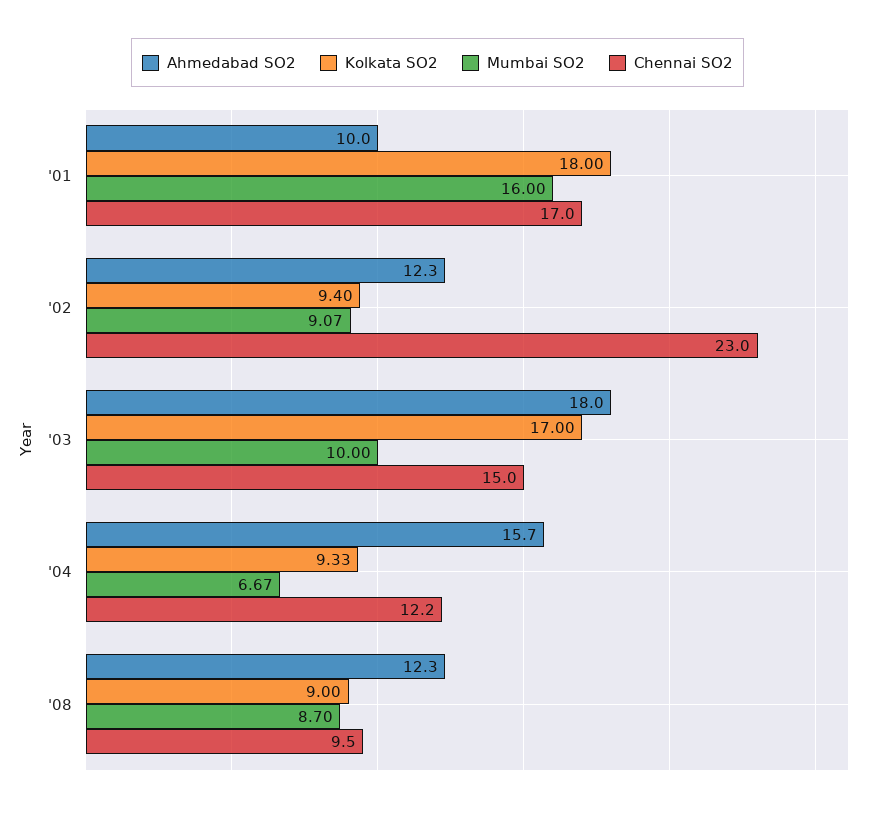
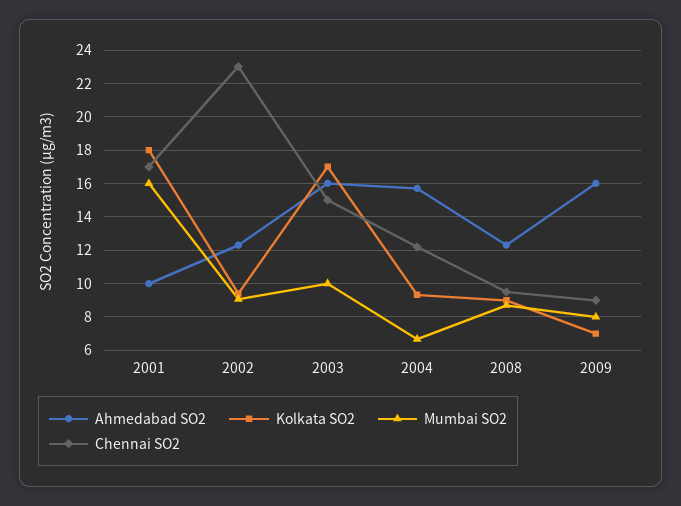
Ahmedabad SO2, '03: 18 -> 16
Ahmedabad SO2, 2009: none -> 16
Kolkata SO2, 2009: none -> 7
Mumbai SO2, 2009: none -> 8
Chennai SO2, 2009: none -> 9

